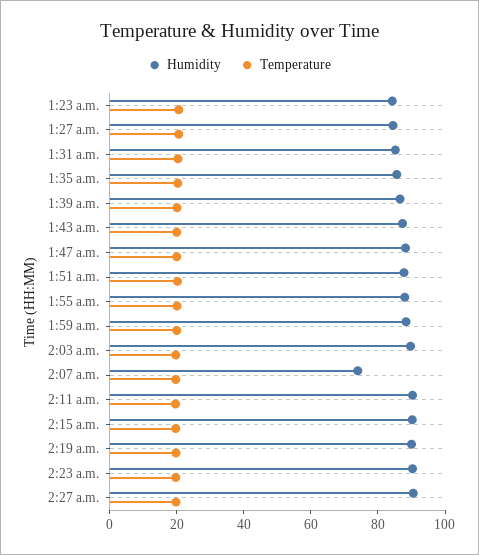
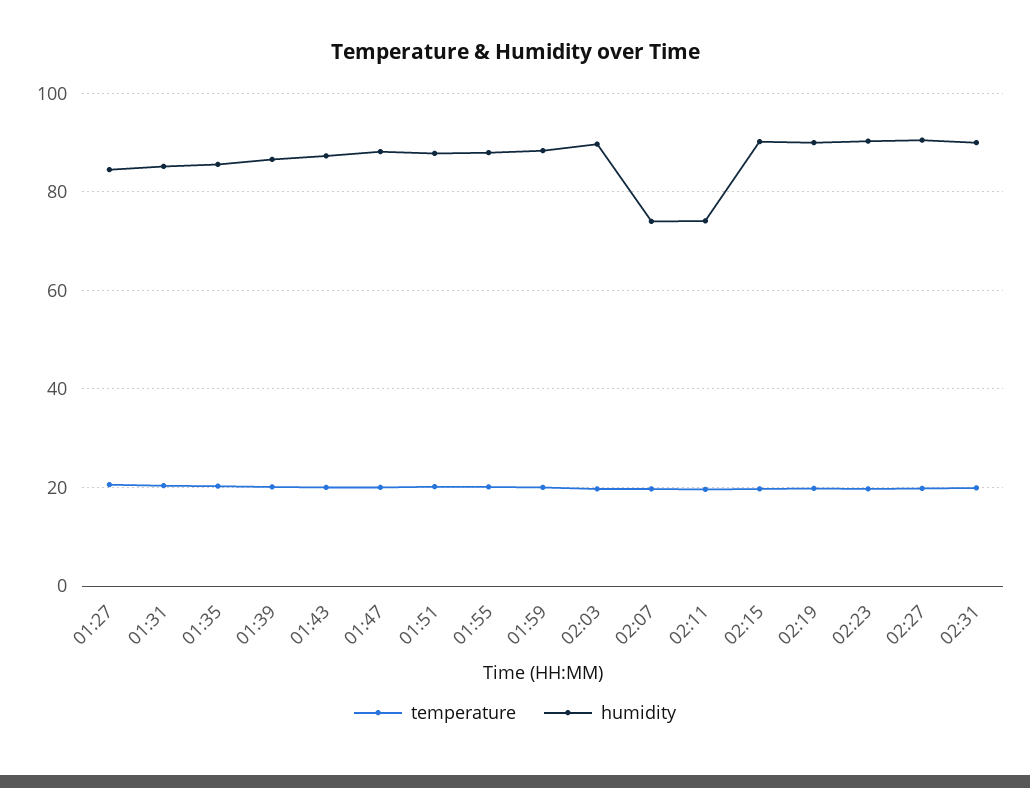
Humidity, 1:23 a.m.: 85 -> none
Temperature, 1:23 a.m.: 20 -> none
Humidity, 2:11 a.m.: 90 -> 74
Temperature, 02:31: none -> 20
Humidity, 02:31: none -> 90

